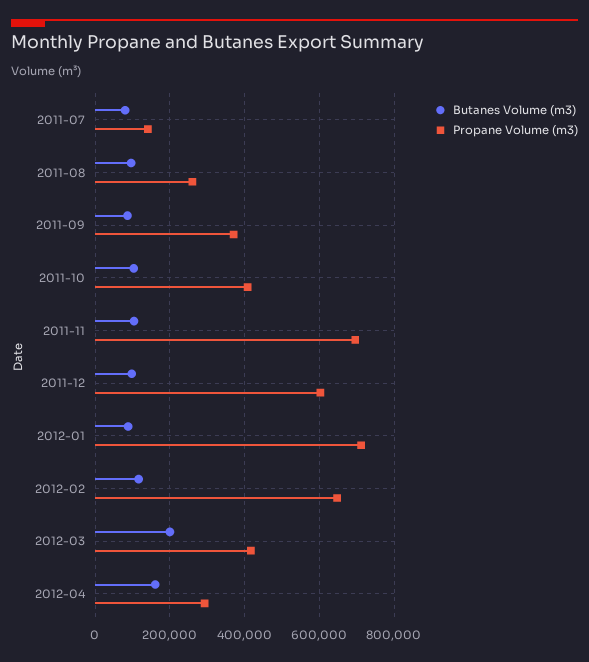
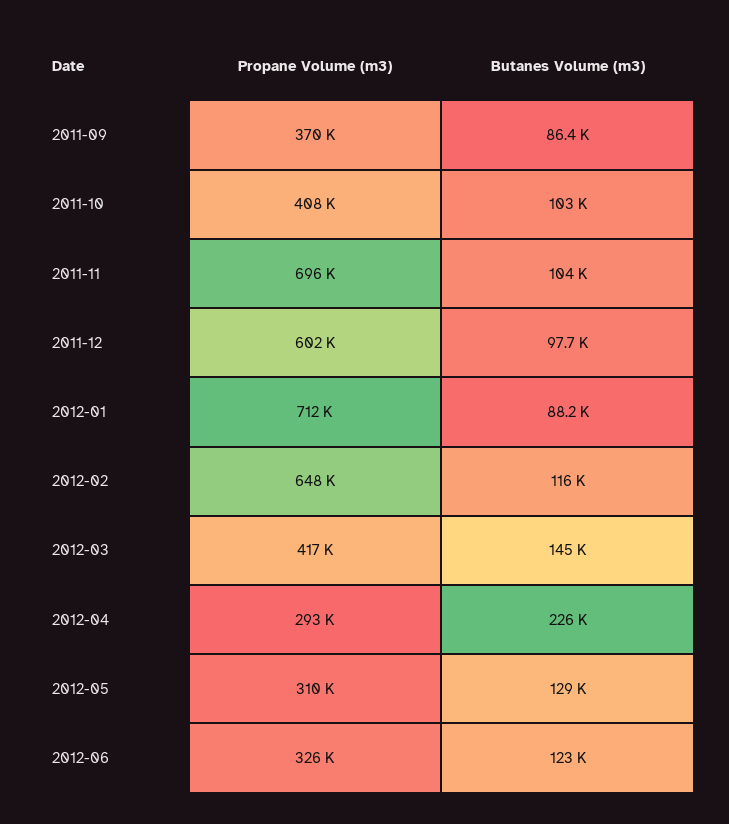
Butanes Volume (m3), 2011-07: 80000 -> none
Propane Volume (m3), 2011-07: 140000 -> none
Butanes Volume (m3), 2011-08: 100000 -> none
Propane Volume (m3), 2011-08: 260000 -> none
Butanes Volume (m3), 2012-03: 200000 -> 145000
Butanes Volume (m3), 2012-04: 160000 -> 226000
Propane Volume (m3), 2012-05: none -> 310000
Butanes Volume (m3), 2012-05: none -> 129000
Propane Volume (m3), 2012-06: none -> 326000
Butanes Volume (m3), 2012-06: none -> 123000

